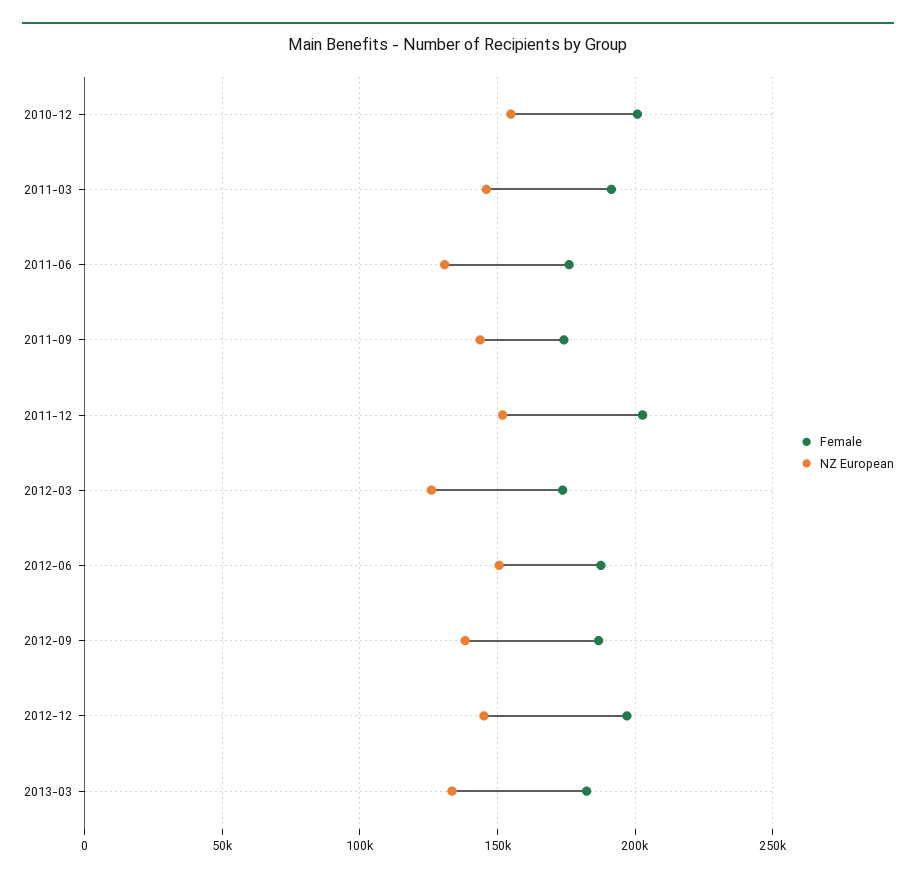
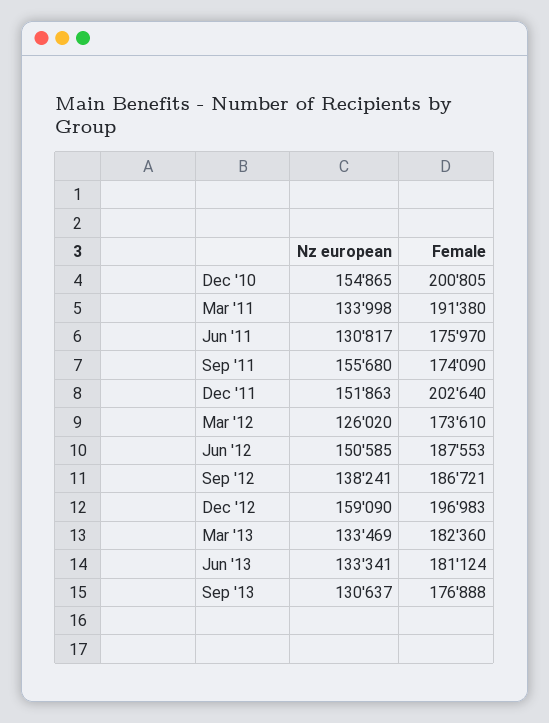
NZ European, 2011-03: 145000 -> 133998
NZ European, 2011-09: 145000 -> 155680
NZ European, 2012-12: 145000 -> 159090
NZ European, Jun '13: none -> 133341
Female, Jun '13: none -> 181124
NZ European, Sep '13: none -> 130637
Female, Sep '13: none -> 176888

